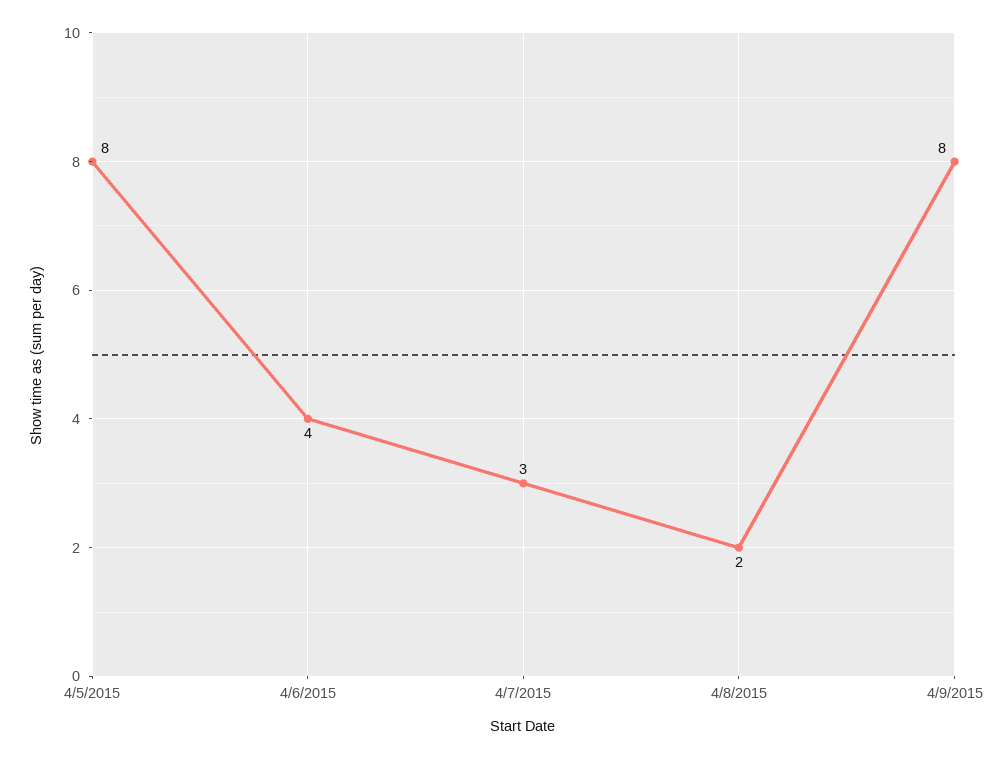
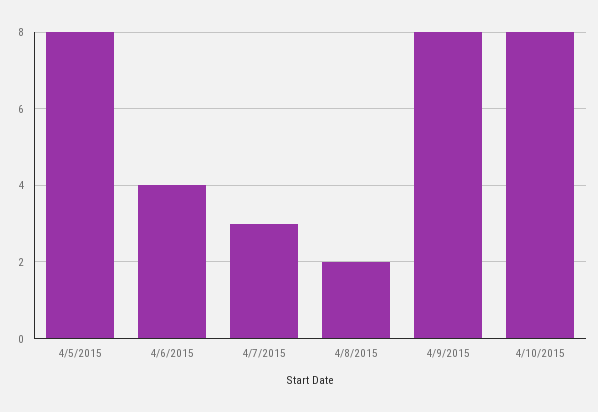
4/10/2015: none -> 8

